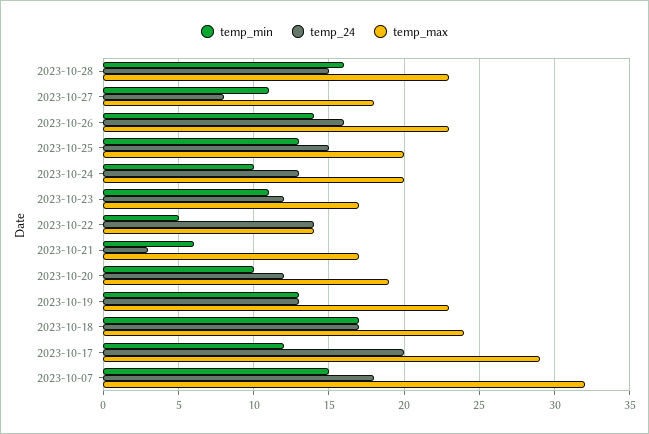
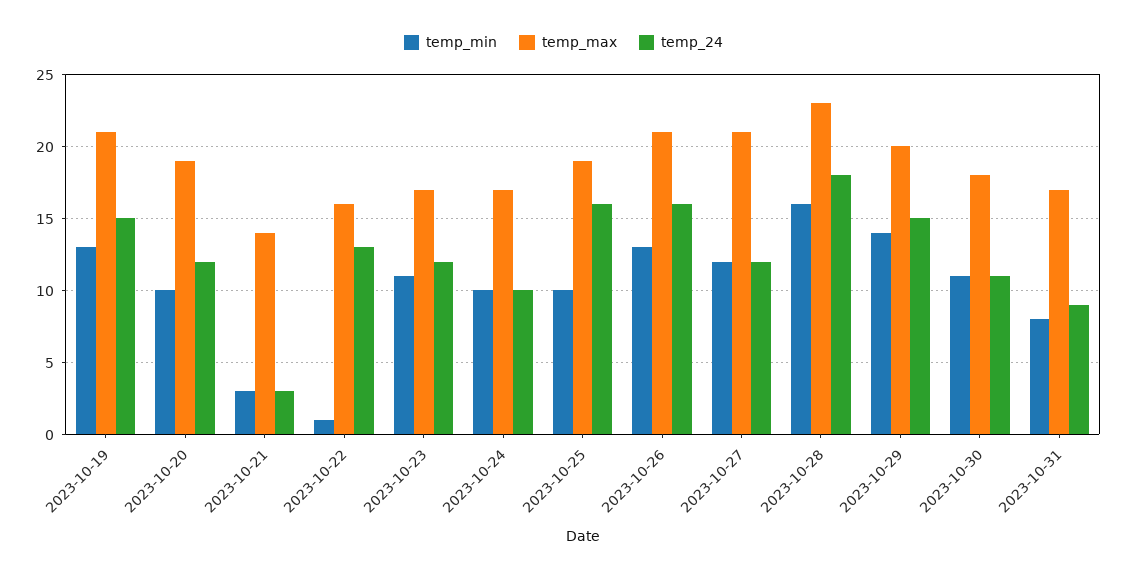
temp_24, 2023-10-28: 15 -> 18
temp_min, 2023-10-27: 11 -> 12
temp_24, 2023-10-27: 8 -> 12
temp_max, 2023-10-27: 18 -> 21
temp_min, 2023-10-26: 14 -> 13
temp_max, 2023-10-26: 23 -> 21
temp_min, 2023-10-25: 13 -> 10
temp_24, 2023-10-25: 15 -> 16
temp_max, 2023-10-25: 20 -> 19
temp_24, 2023-10-24: 13 -> 10
temp_max, 2023-10-24: 20 -> 17
temp_min, 2023-10-22: 5 -> 1
temp_24, 2023-10-22: 14 -> 13
temp_max, 2023-10-22: 14 -> 16
temp_min, 2023-10-21: 6 -> 3
temp_max, 2023-10-21: 17 -> 14
temp_24, 2023-10-19: 13 -> 15
temp_max, 2023-10-19: 23 -> 21
temp_min, 2023-10-18: 17 -> none
temp_24, 2023-10-18: 17 -> none
temp_max, 2023-10-18: 24 -> none
temp_min, 2023-10-17: 12 -> none
temp_24, 2023-10-17: 20 -> none
temp_max, 2023-10-17: 29 -> none
temp_min, 2023-10-07: 15 -> none
temp_24, 2023-10-07: 18 -> none
temp_max, 2023-10-07: 32 -> none
temp_min, 2023-10-29: none -> 14
temp_max, 2023-10-29: none -> 20
temp_24, 2023-10-29: none -> 15
temp_min, 2023-10-30: none -> 11
temp_max, 2023-10-30: none -> 18
temp_24, 2023-10-30: none -> 11
temp_min, 2023-10-31: none -> 8
temp_max, 2023-10-31: none -> 17
temp_24, 2023-10-31: none -> 9

